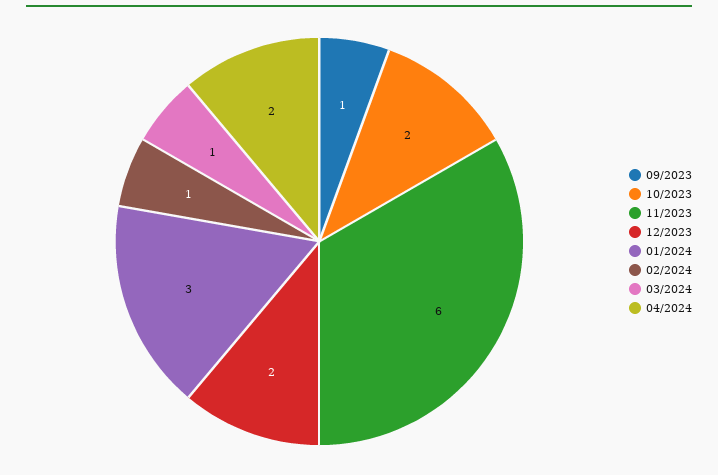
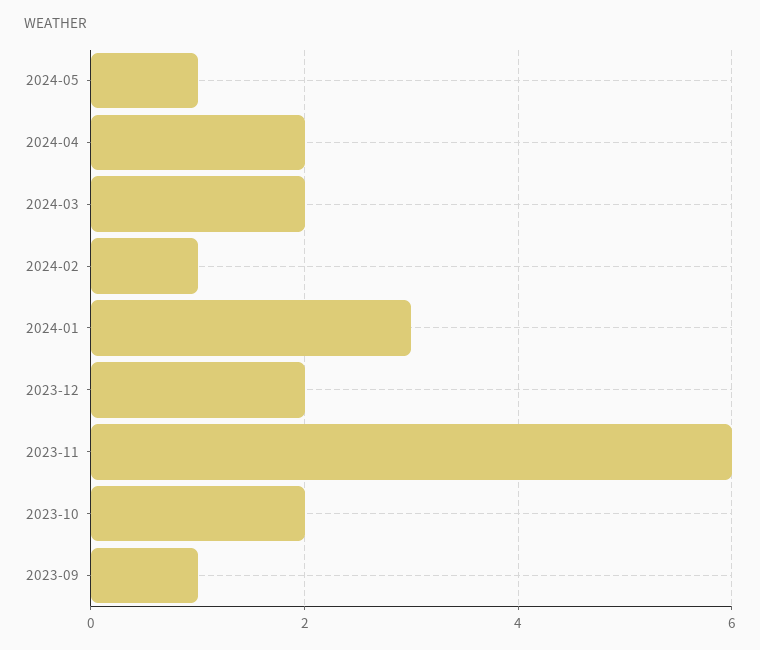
03/2024: 1 -> 2
2024-05: none -> 1

